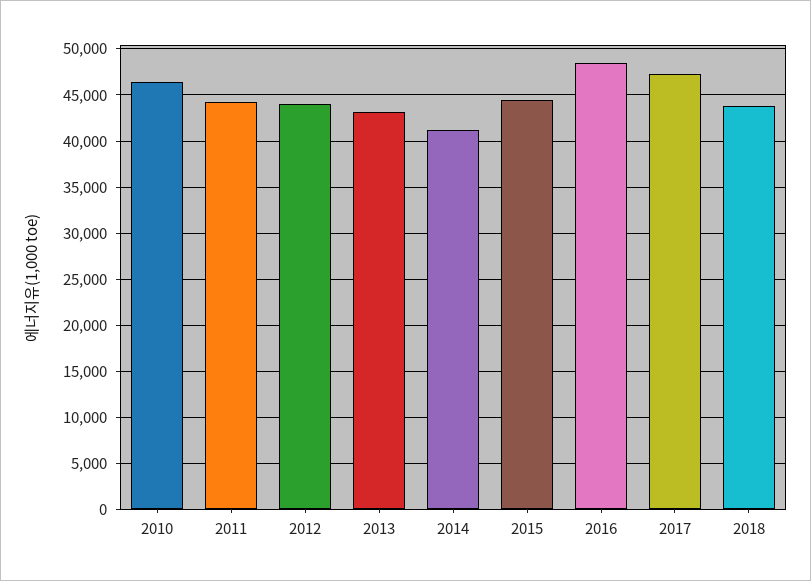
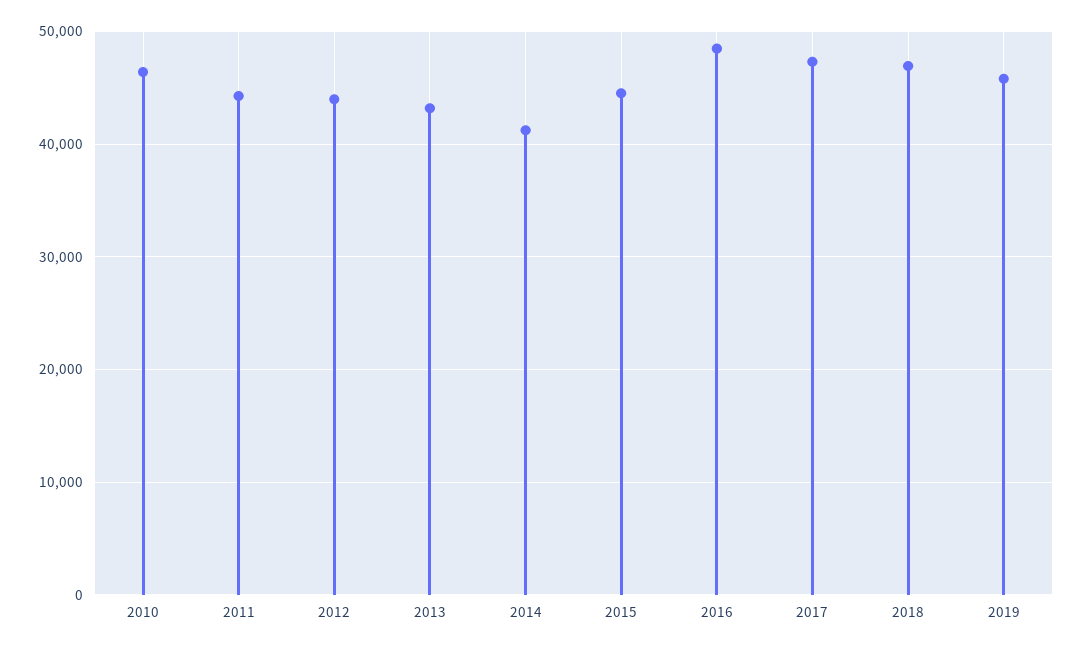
2018: 44000 -> 47000
2019: none -> 46000

